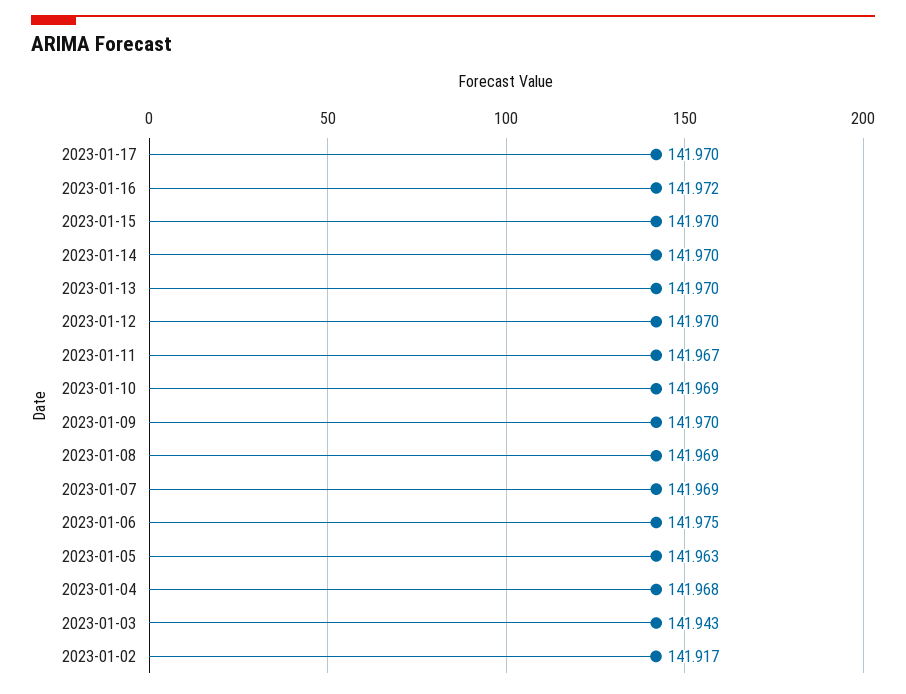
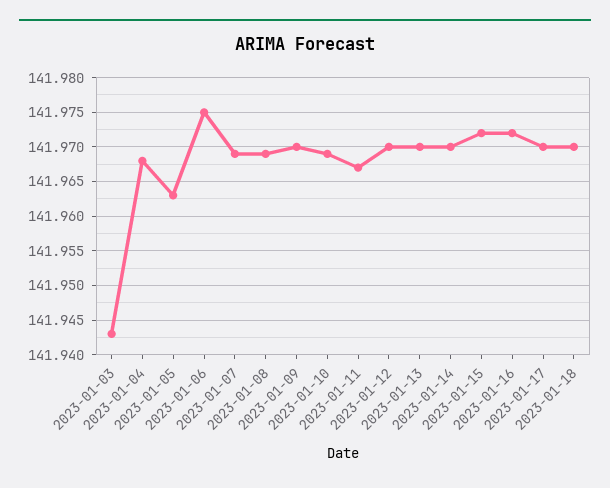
2023-01-15: 141.97 -> 141.972
2023-01-02: 141.917 -> none
2023-01-18: none -> 141.97

